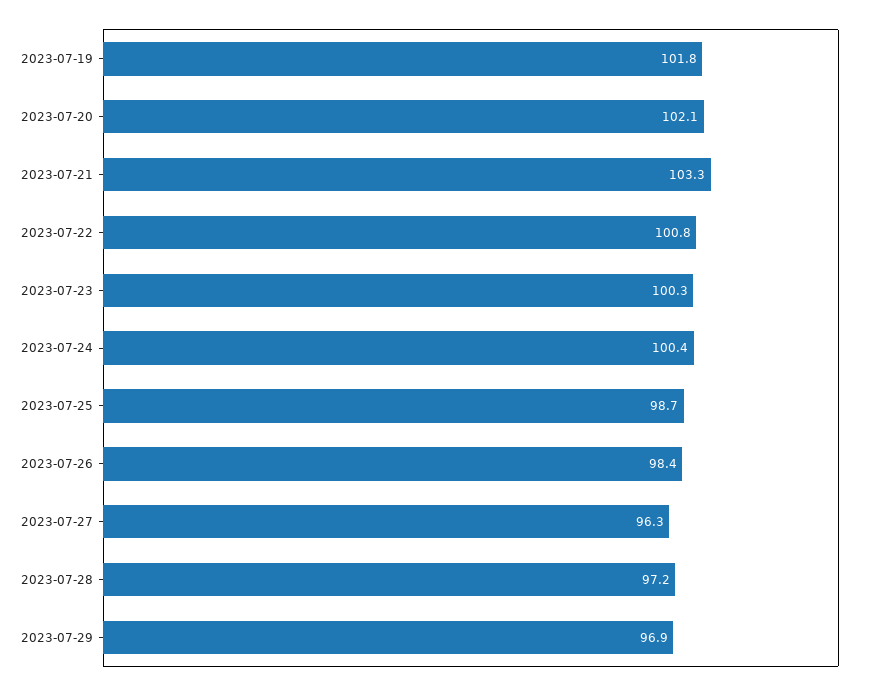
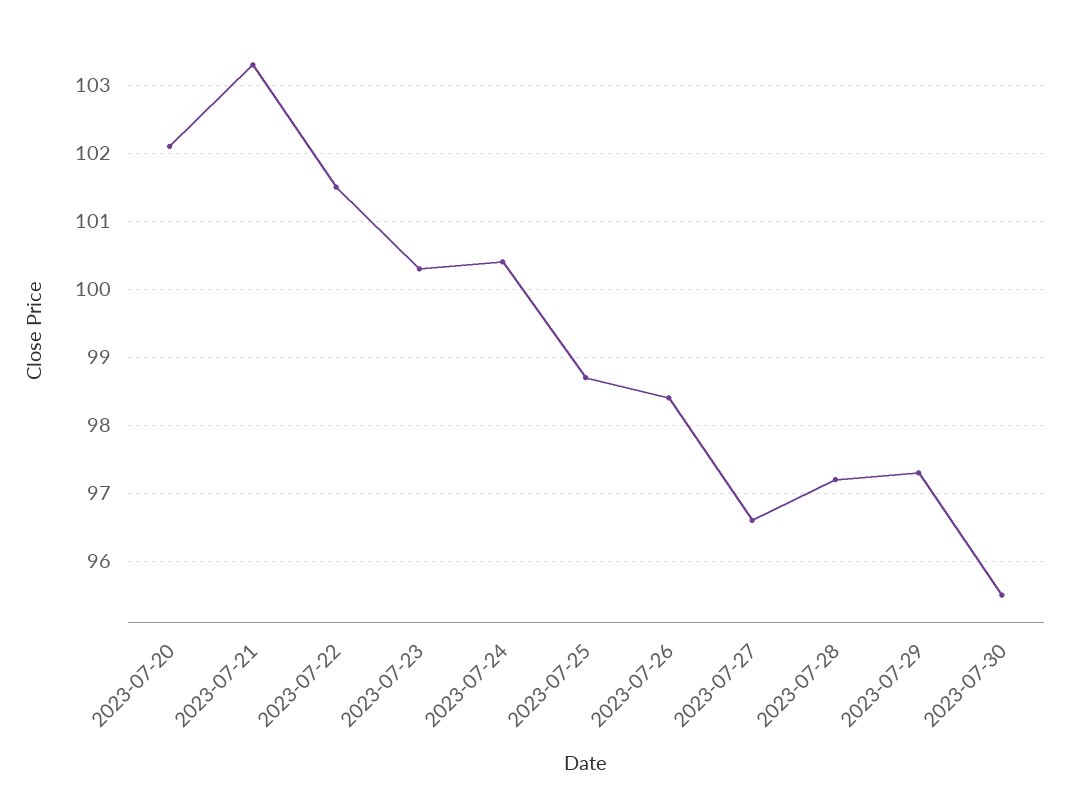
2023-07-19: 101.8 -> none
2023-07-22: 100.8 -> 101.5
2023-07-27: 96.3 -> 96.6
2023-07-29: 96.9 -> 97.3
2023-07-30: none -> 95.5

